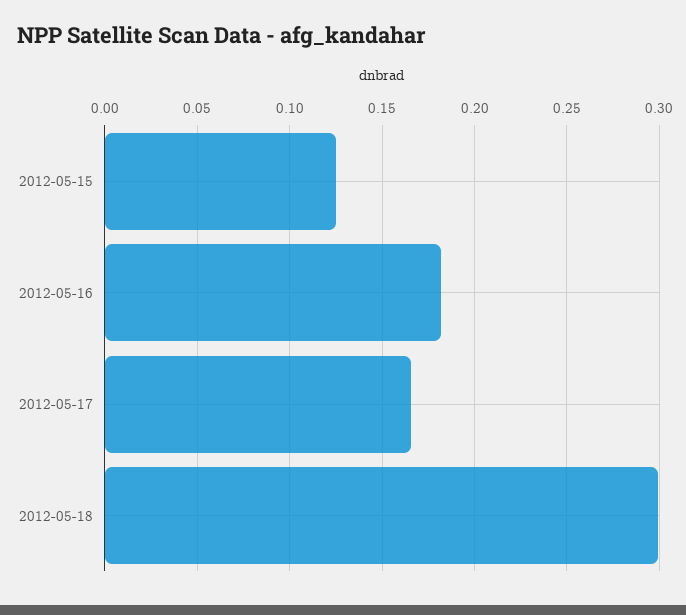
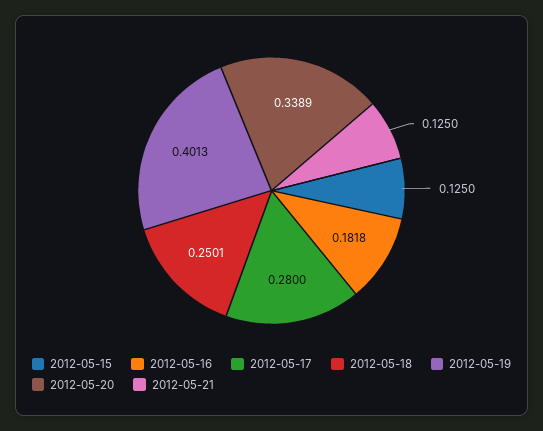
2012-05-17: 0.165 -> 0.28
2012-05-18: 0.3 -> 0.2501
2012-05-19: none -> 0.4013
2012-05-20: none -> 0.3389
2012-05-21: none -> 0.125

